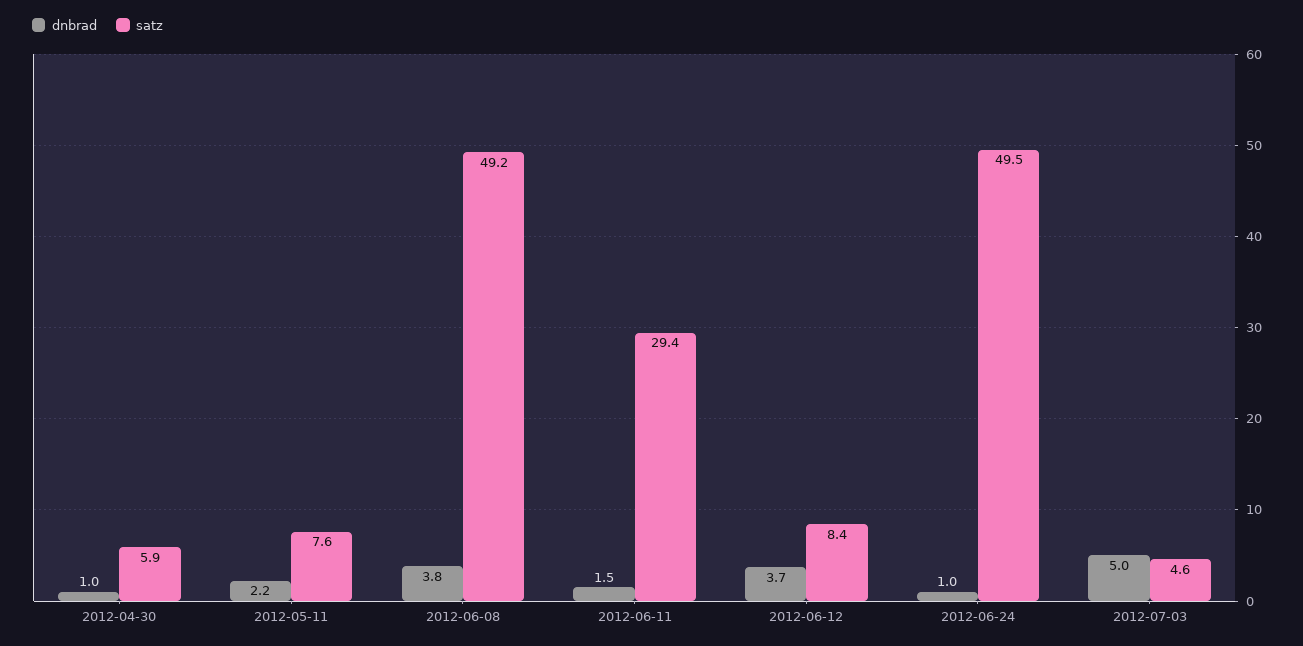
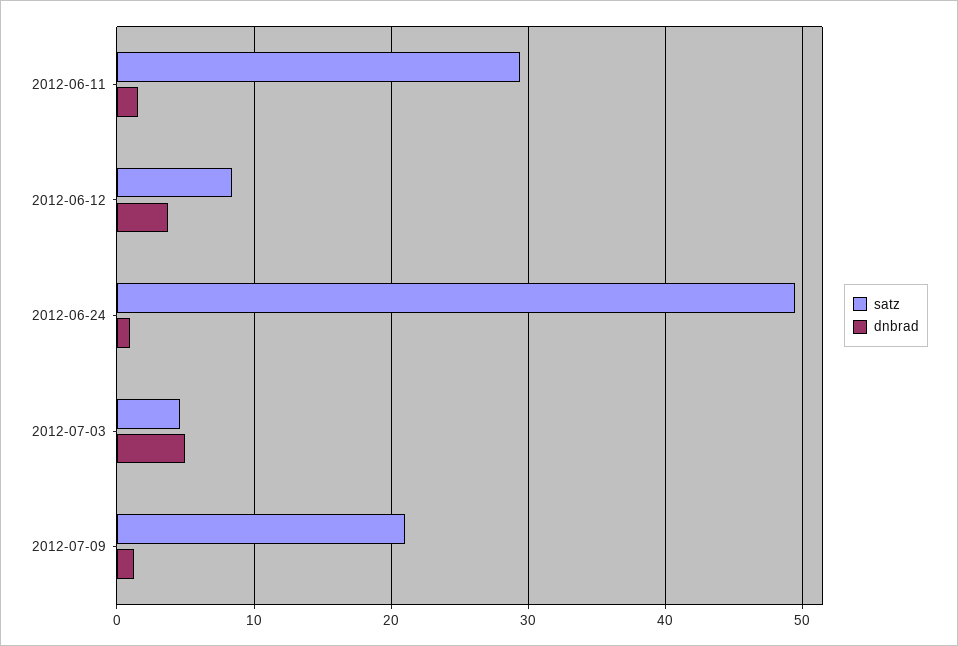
dnbrad, 2012-04-30: 1 -> none
satz, 2012-04-30: 5.9 -> none
dnbrad, 2012-05-11: 2.2 -> none
satz, 2012-05-11: 7.6 -> none
dnbrad, 2012-06-08: 3.8 -> none
satz, 2012-06-08: 49.2 -> none
satz, 2012-07-09: none -> 21
dnbrad, 2012-07-09: none -> 1

